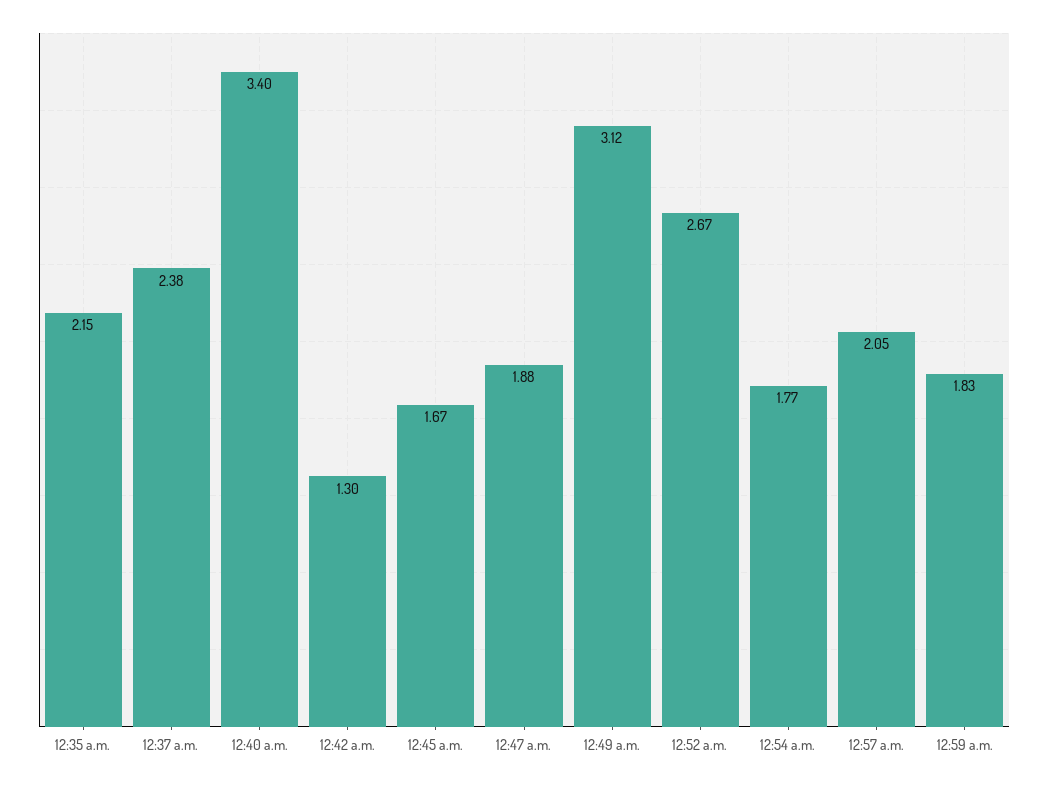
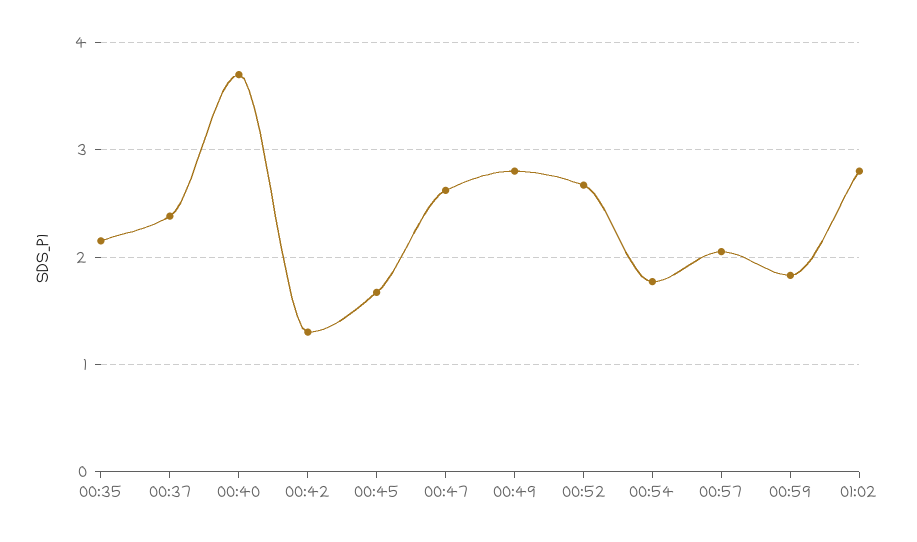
12:40 a.m.: 3.4 -> 3.7
12:47 a.m.: 1.88 -> 2.6
12:49 a.m.: 3.12 -> 2.8
01:02: none -> 2.8

